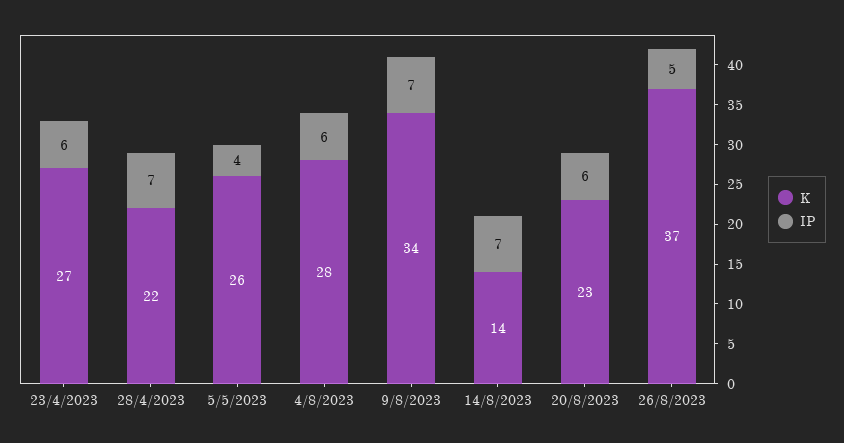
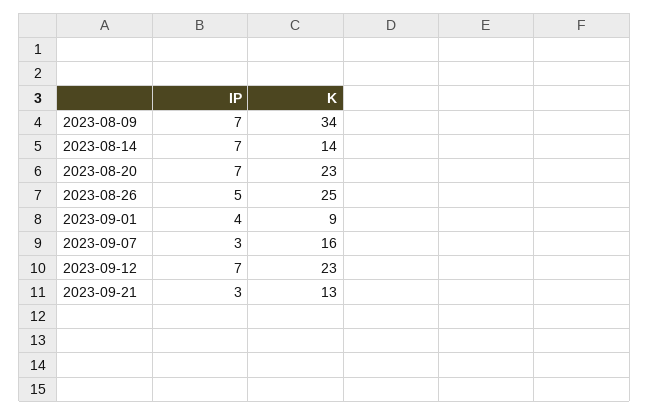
K, 23/4/2023: 27 -> none
IP, 23/4/2023: 6 -> none
K, 28/4/2023: 22 -> none
IP, 28/4/2023: 7 -> none
K, 5/5/2023: 26 -> none
IP, 5/5/2023: 4 -> none
K, 4/8/2023: 28 -> none
IP, 4/8/2023: 6 -> none
IP, 20/8/2023: 6 -> 7
K, 26/8/2023: 37 -> 25
IP, 2023-09-01: none -> 4
K, 2023-09-01: none -> 9
IP, 2023-09-07: none -> 3
K, 2023-09-07: none -> 16
IP, 2023-09-12: none -> 7
K, 2023-09-12: none -> 23
IP, 2023-09-21: none -> 3
K, 2023-09-21: none -> 13

